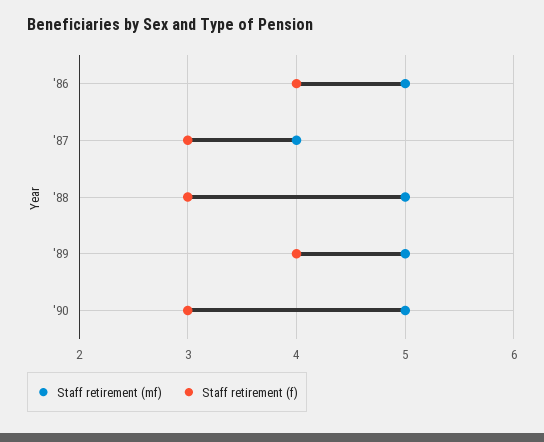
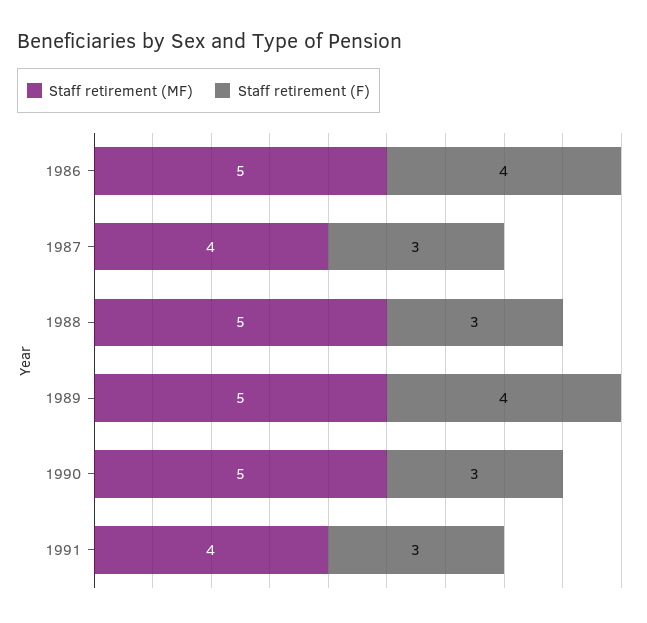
Staff retirement (mf), 1991: none -> 4
Staff retirement (f), 1991: none -> 3

